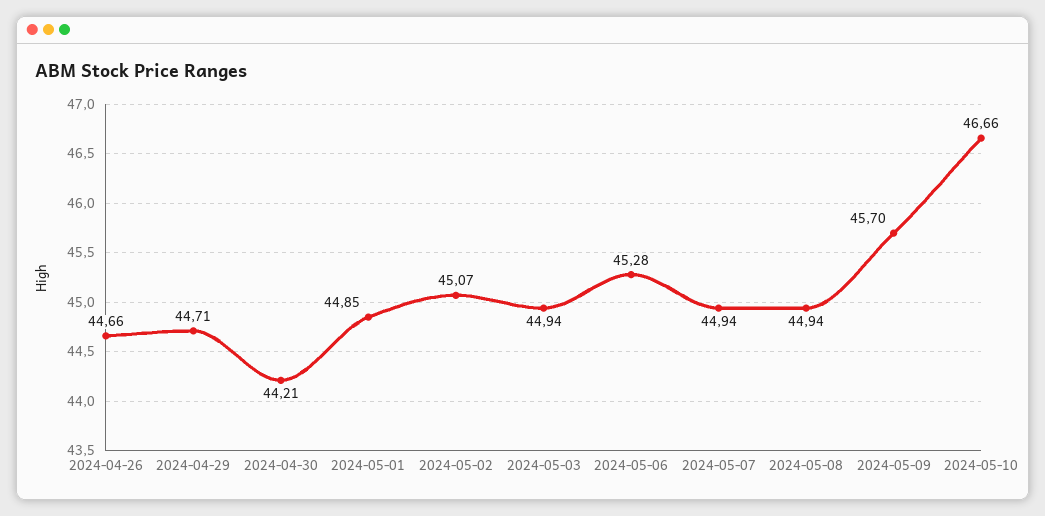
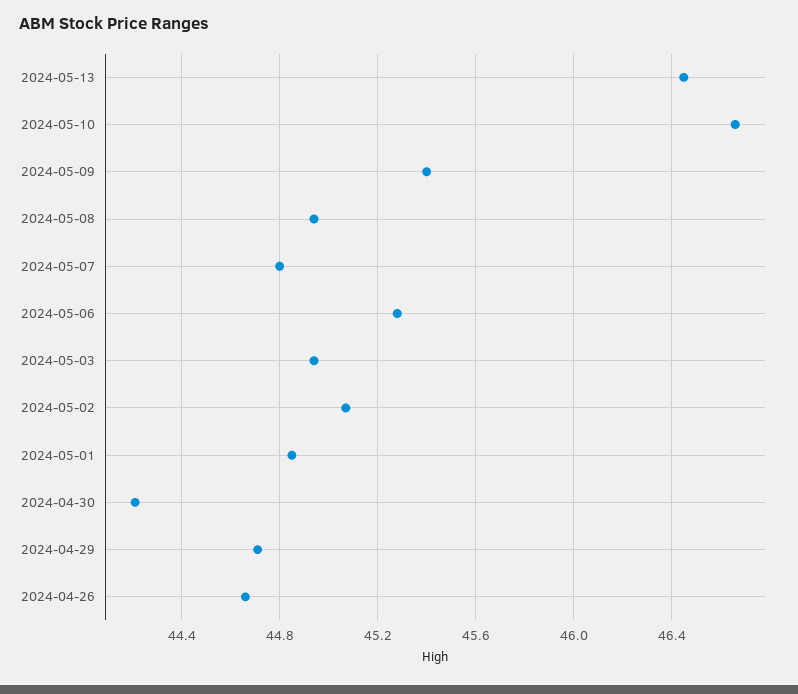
2024-05-07: 44.94 -> 44.8
2024-05-09: 45.7 -> 45.4
2024-05-13: none -> 46.45

